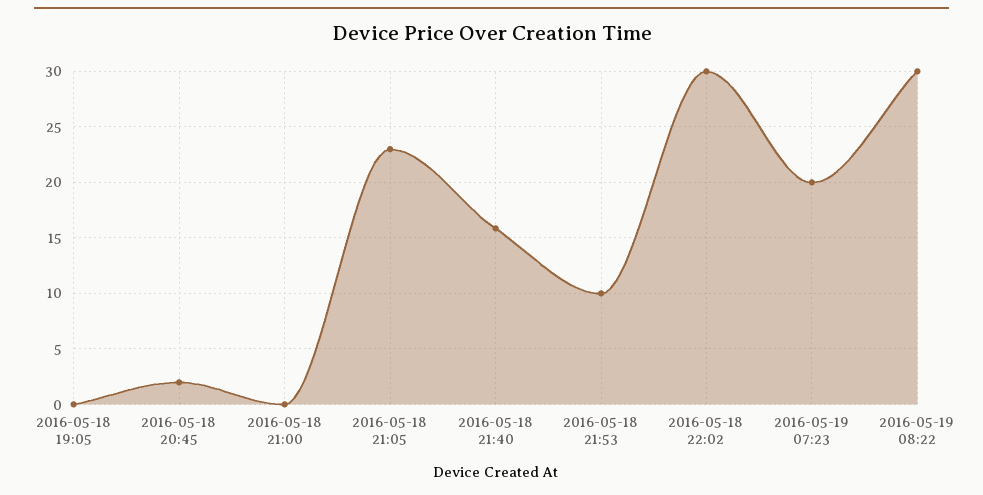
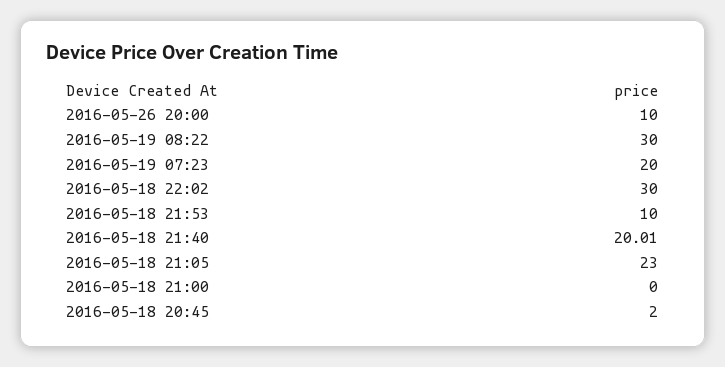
2016-05-18 19:05: 0 -> none
2016-05-18 21:40: 16 -> 20.01
2016-05-26 20:00: none -> 10

